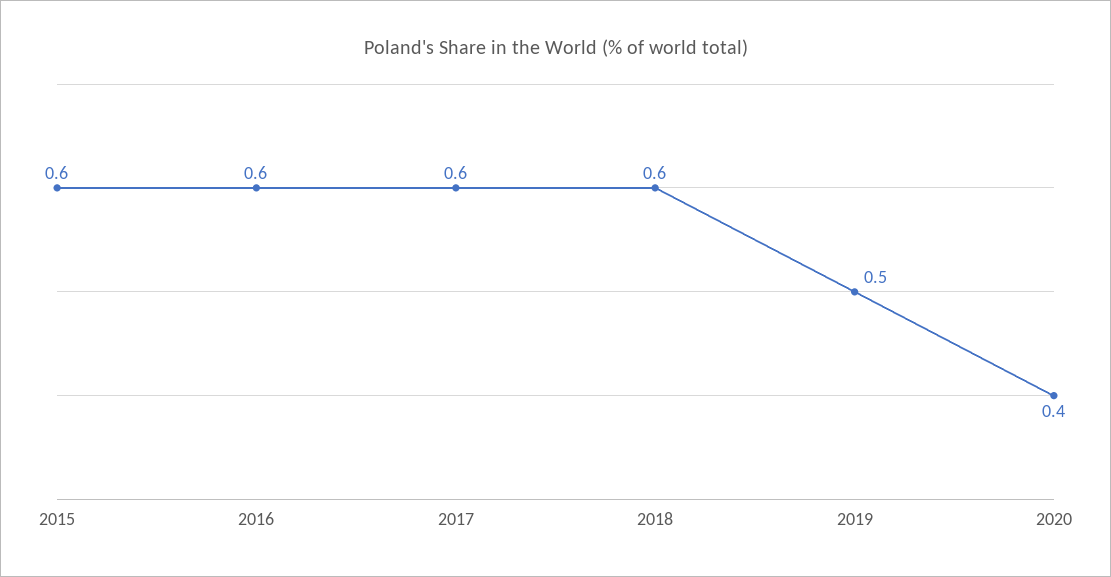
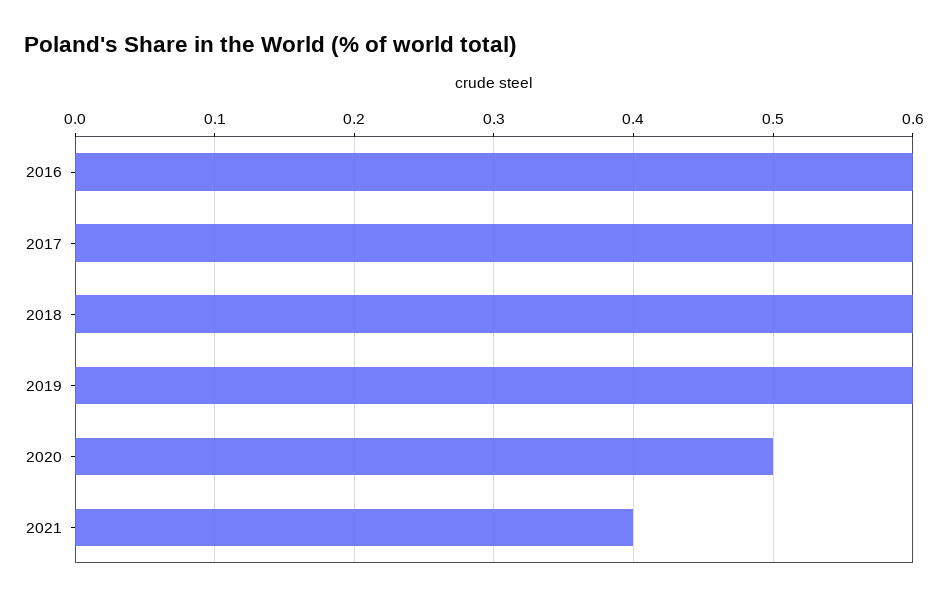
2015: 0.6 -> none
2019: 0.5 -> 0.6
2020: 0.4 -> 0.5
2021: none -> 0.4

